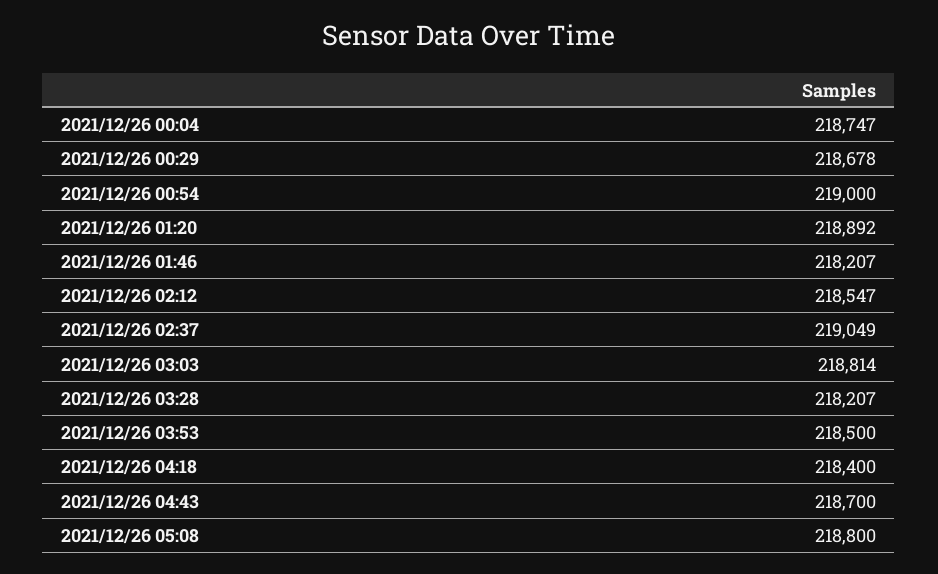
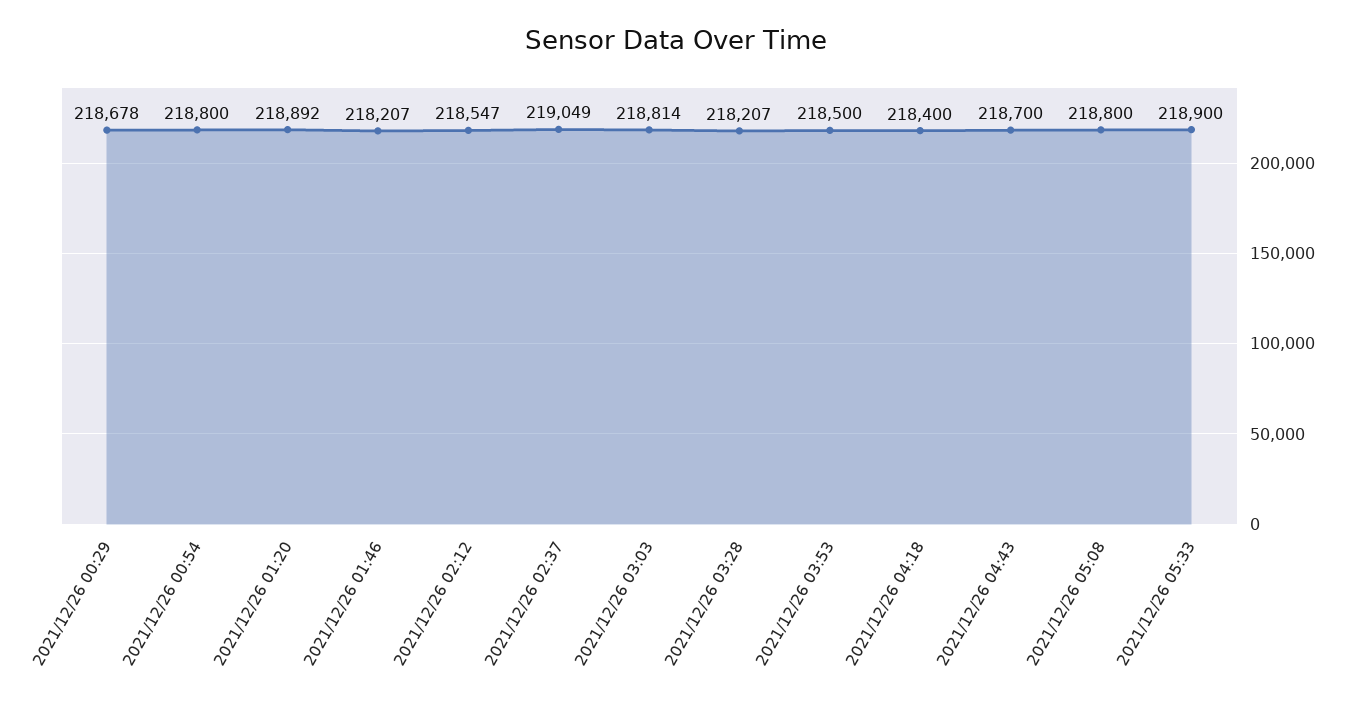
2021/12/26 00:04: 218747 -> none
2021/12/26 00:54: 219000 -> 218800
2021/12/26 05:33: none -> 218900

